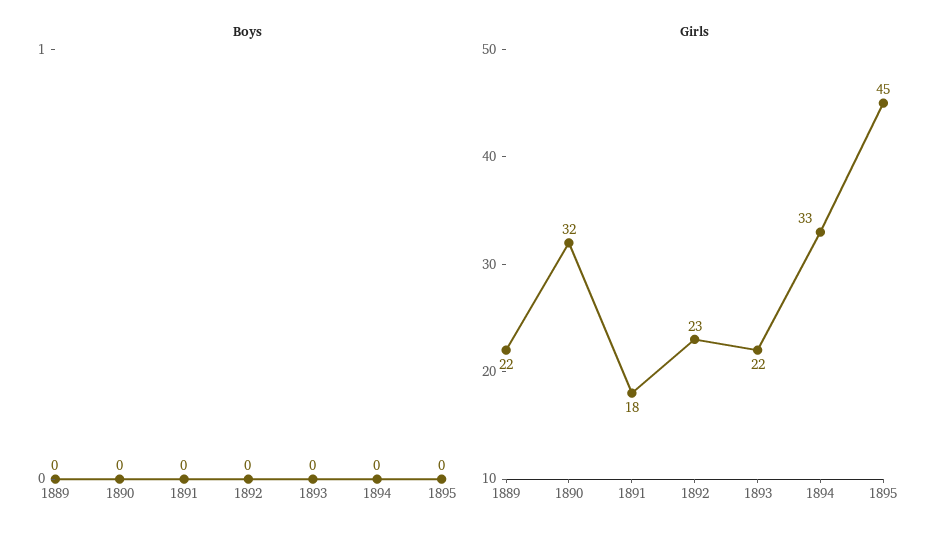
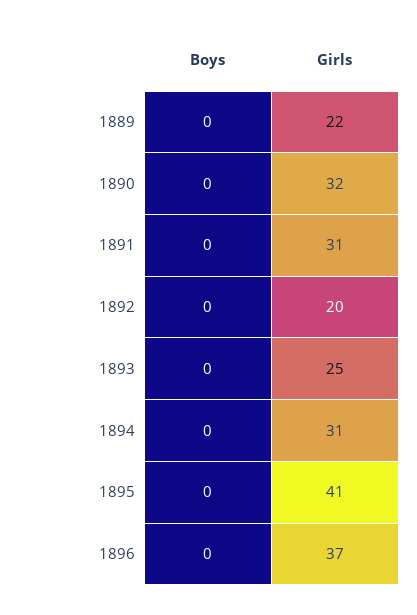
Girls, 1891: 18 -> 31
Girls, 1892: 23 -> 20
Girls, 1893: 22 -> 25
Girls, 1894: 33 -> 31
Girls, 1895: 45 -> 41
Boys, 1896: none -> 0
Girls, 1896: none -> 37

